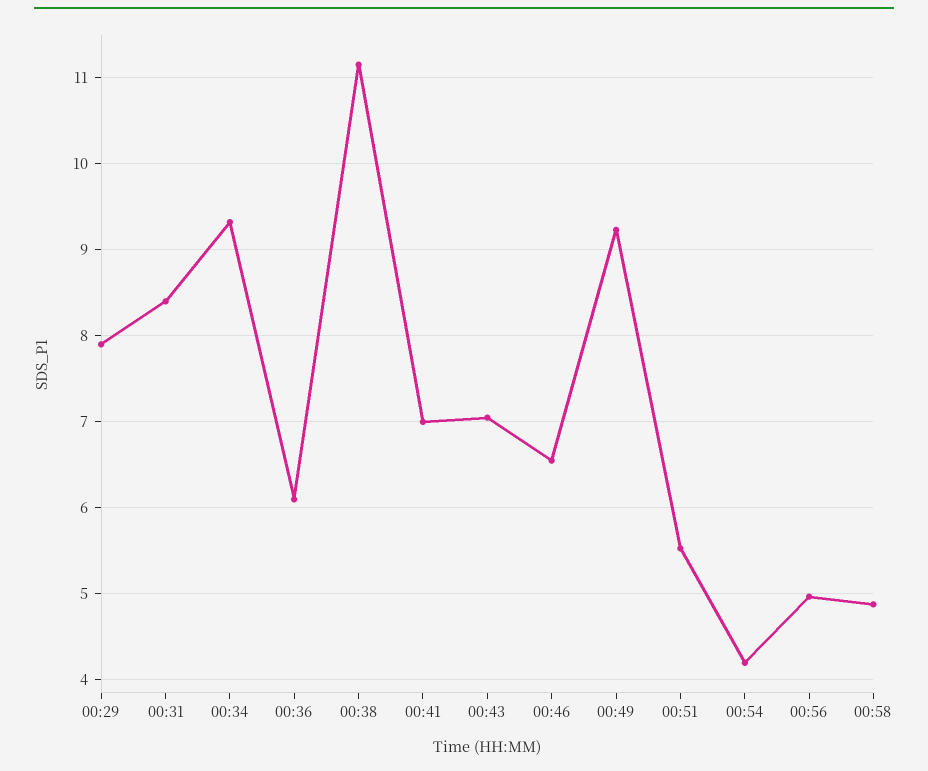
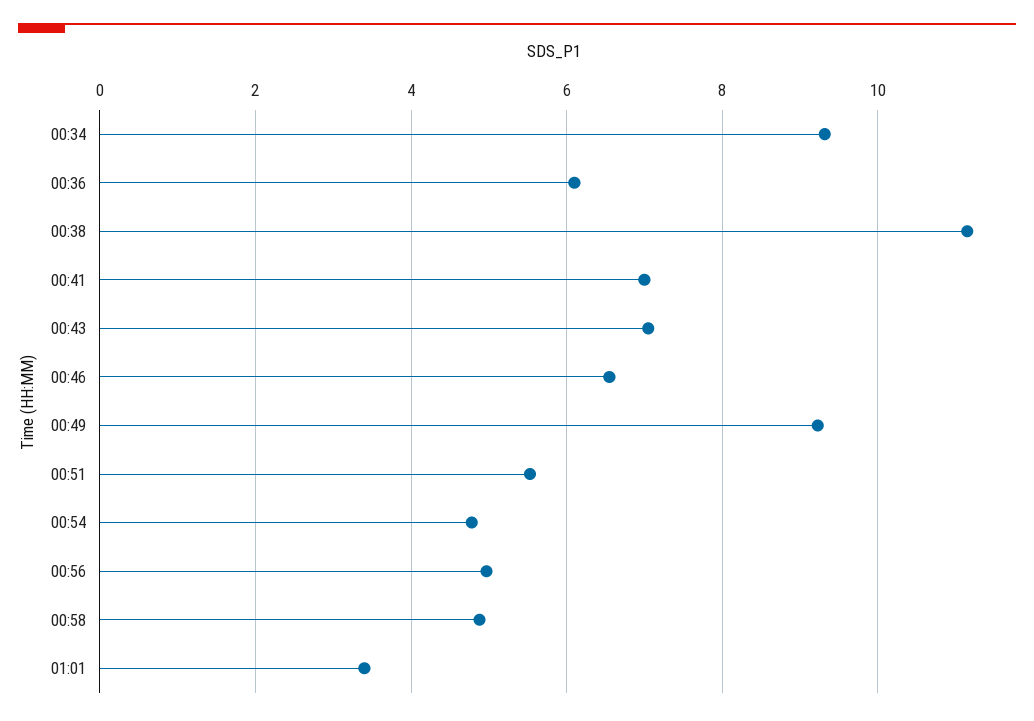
00:29: 7.9 -> none
00:31: 8.4 -> none
00:54: 4.2 -> 4.8
01:01: none -> 3.4

